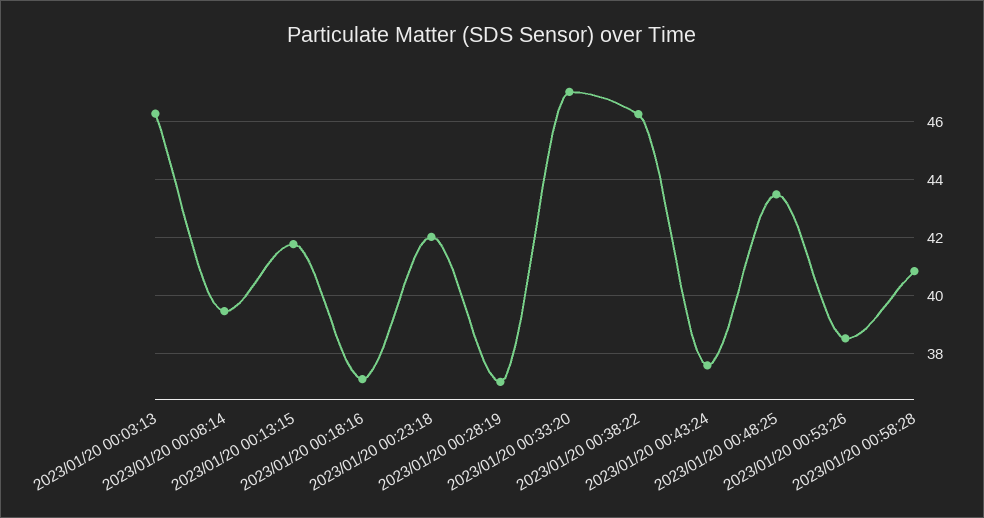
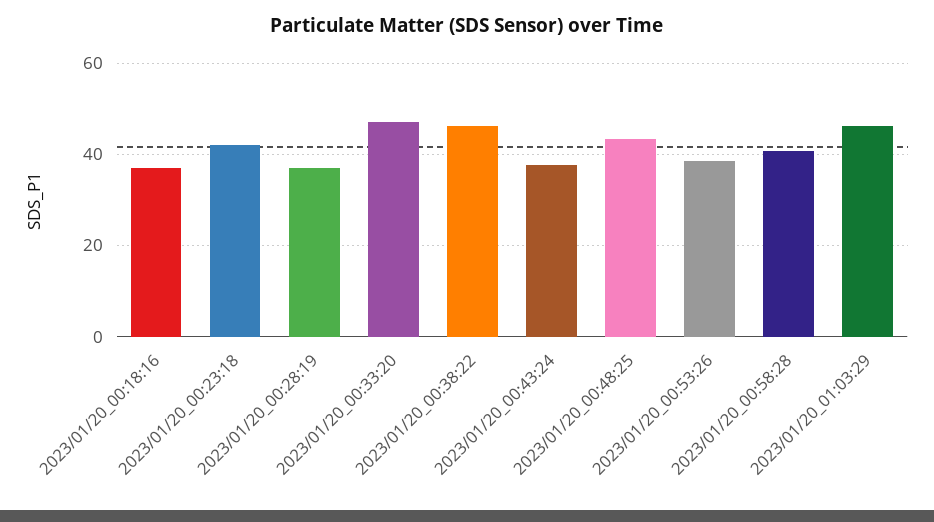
2023/01/20 00:03:13: 46.25 -> none
2023/01/20 00:08:14: 39.5 -> none
2023/01/20 00:13:15: 41.75 -> none
2023/01/20_01:03:29: none -> 46

